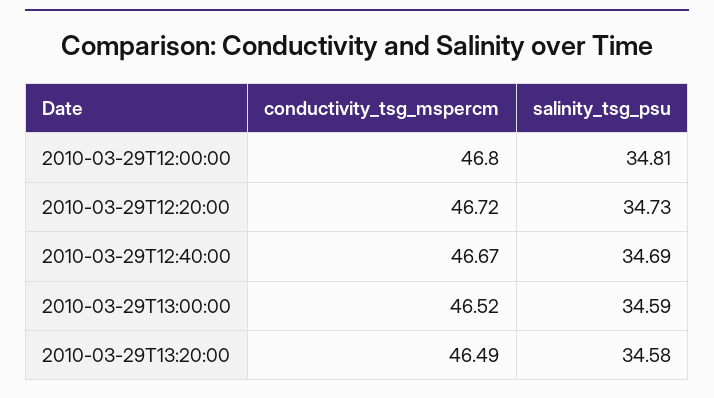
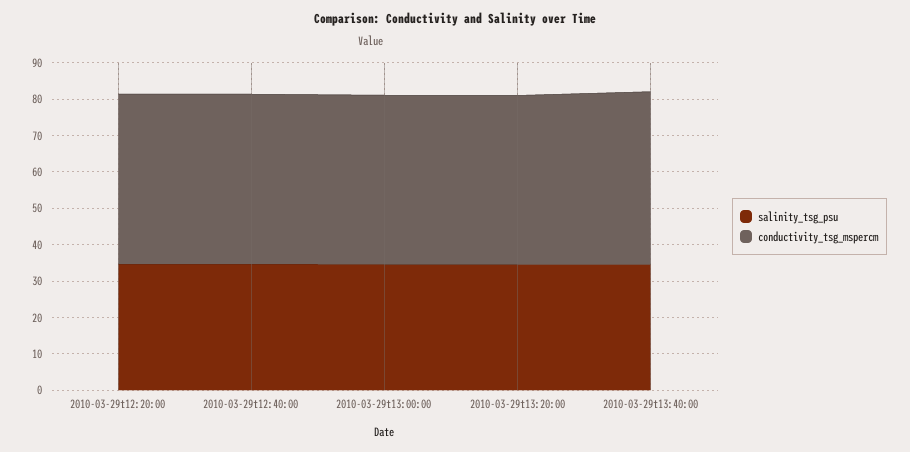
conductivity_tsg_mspercm, 2010-03-29T12:00:00: 46.8 -> none
salinity_tsg_psu, 2010-03-29T12:00:00: 34.81 -> none
salinity_tsg_psu, 2010-03-29t13:40:00: none -> 35
conductivity_tsg_mspercm, 2010-03-29t13:40:00: none -> 47.5

